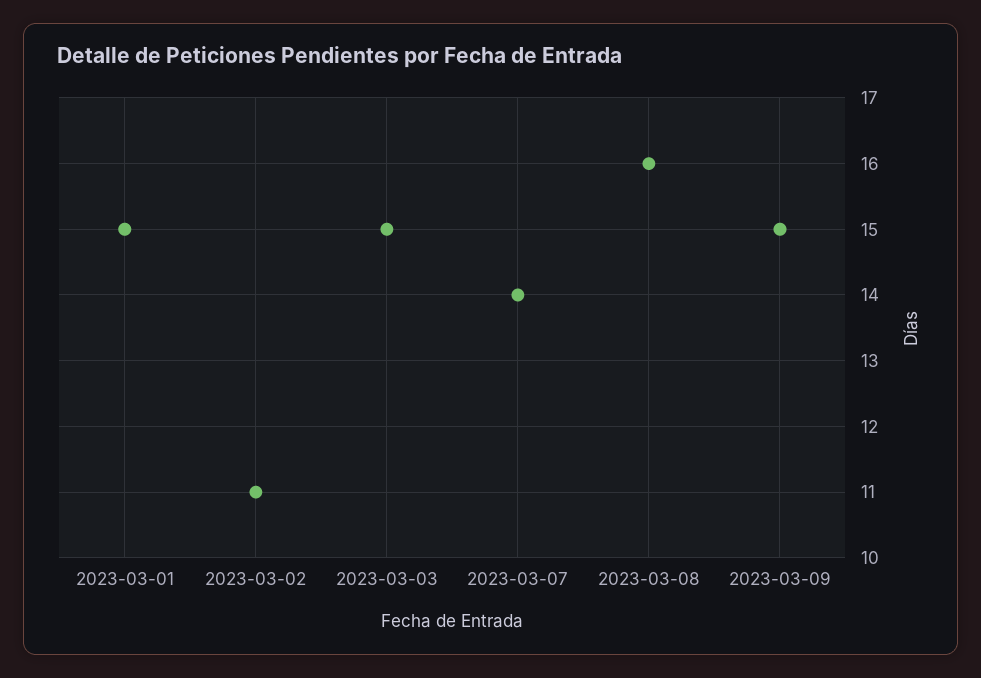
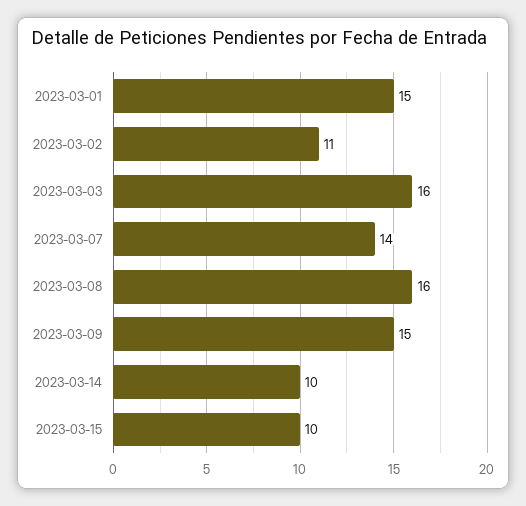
2023-03-03: 15 -> 16
2023-03-14: none -> 10
2023-03-15: none -> 10

